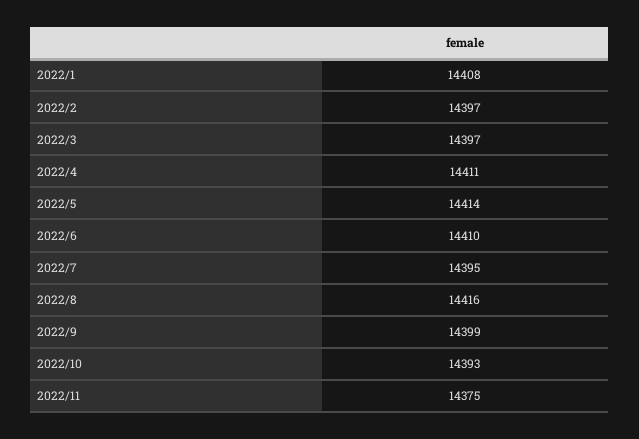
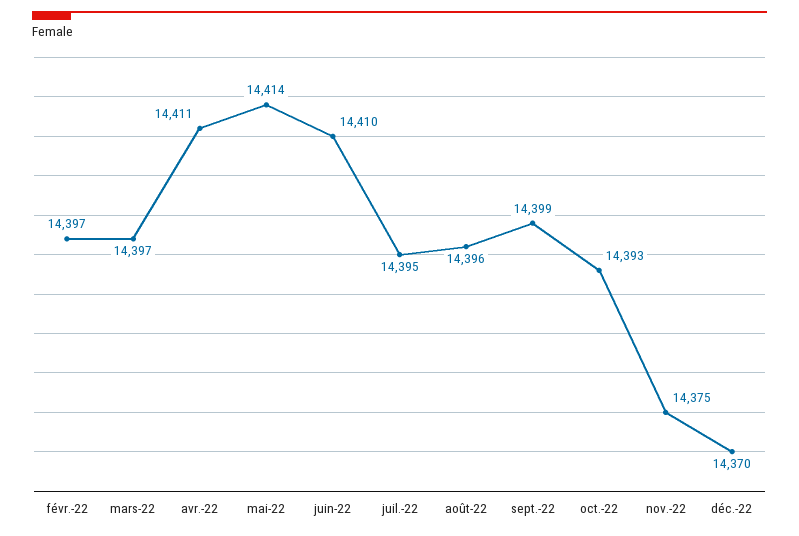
2022/1: 14408 -> none
2022/8: 14416 -> 14396
déc.-22: none -> 14370

